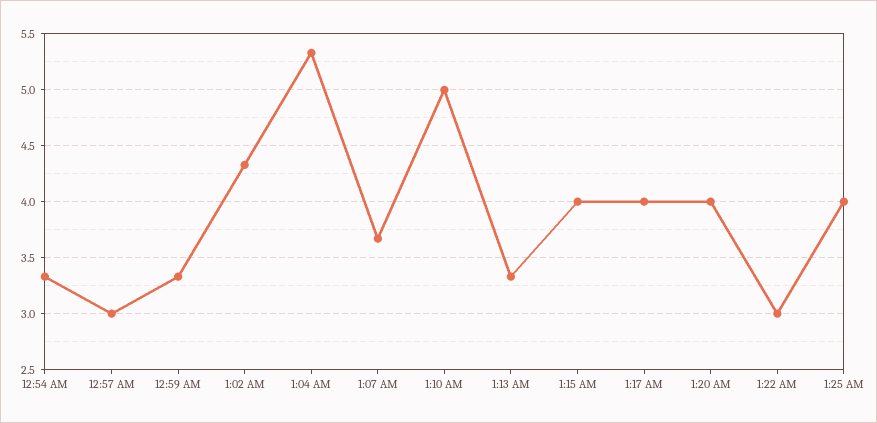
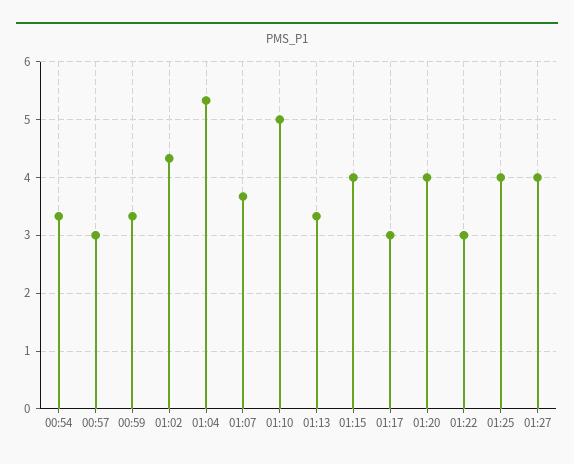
1:17 AM: 4 -> 3
01:27: none -> 4

